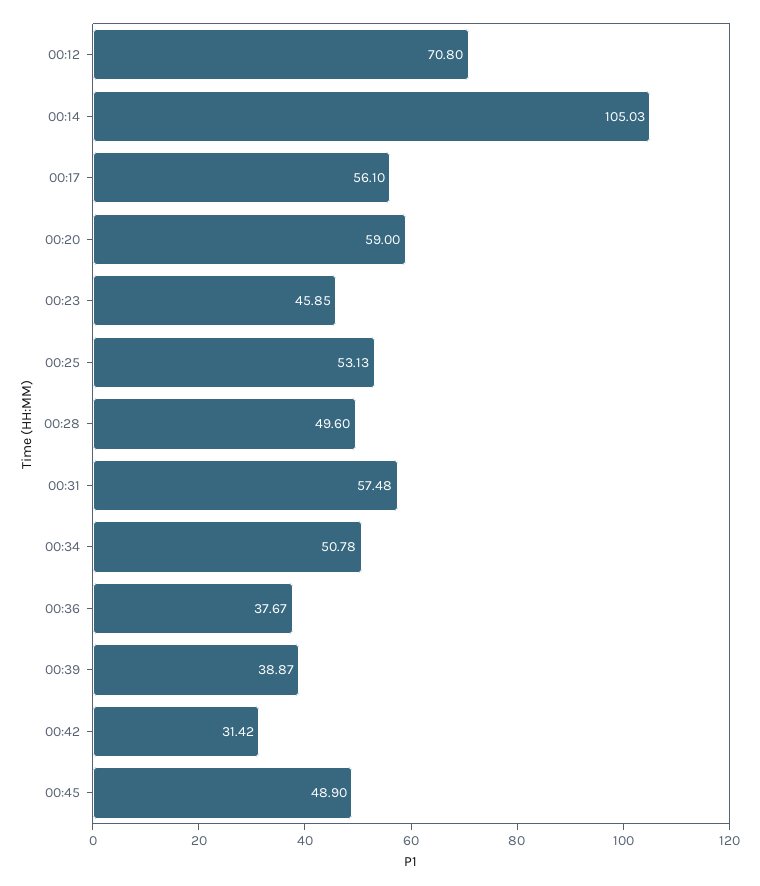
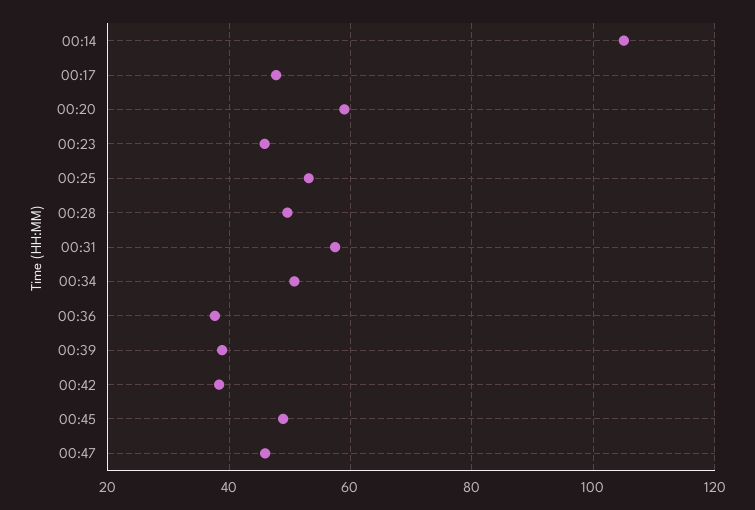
00:12: 70.8 -> none
00:17: 56.1 -> 48
00:42: 31.42 -> 38
00:47: none -> 46

